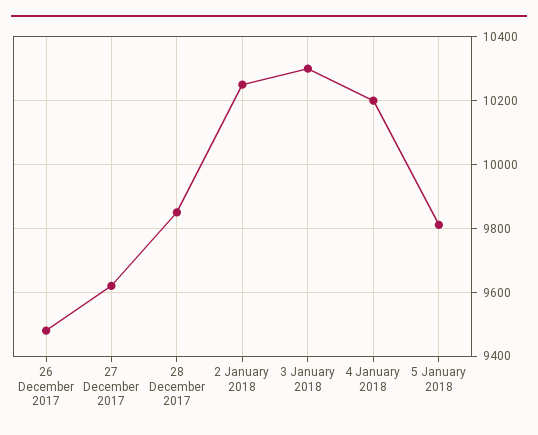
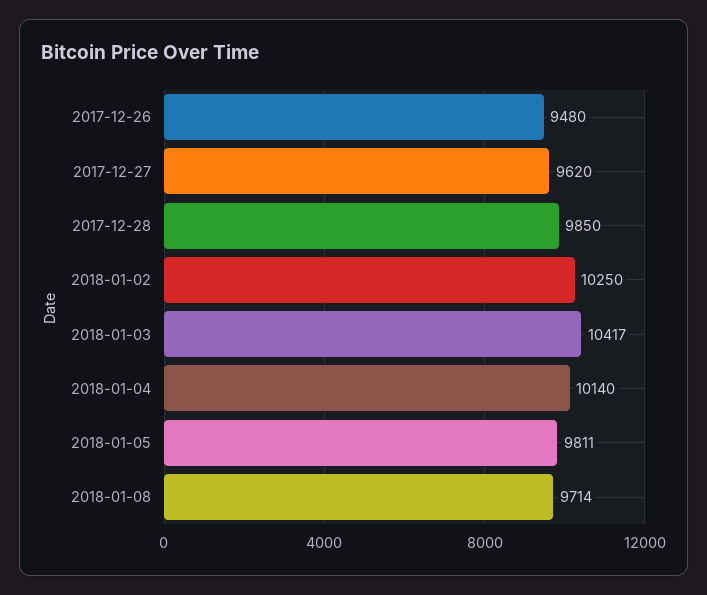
3 January 2018: 10300 -> 10417
4 January 2018: 10200 -> 10140
2018-01-08: none -> 9714

